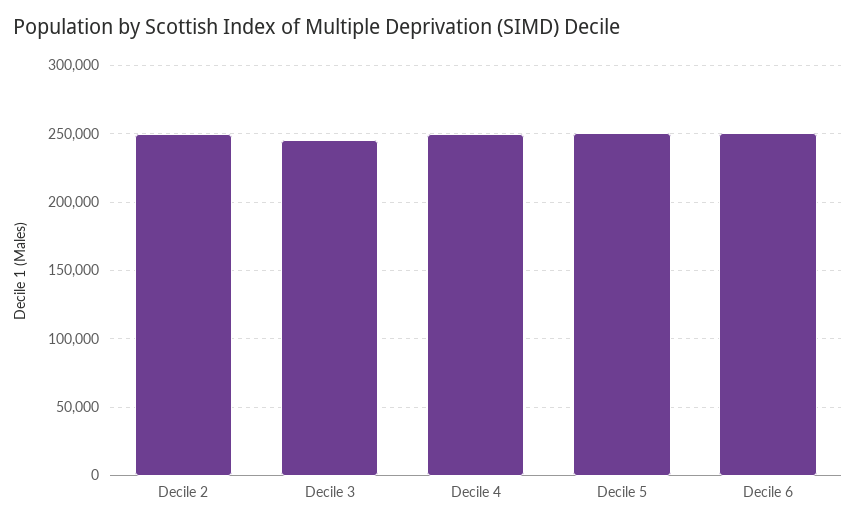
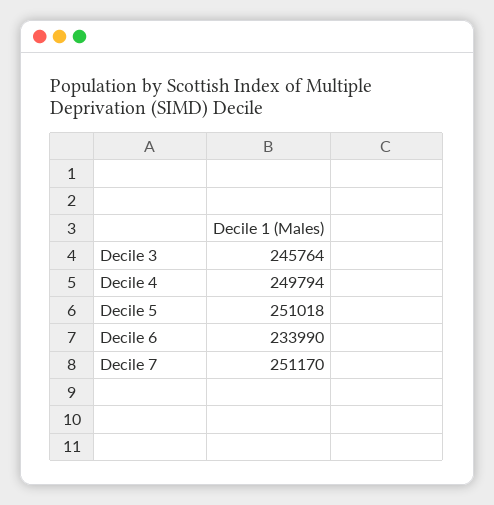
Decile 2: 250000 -> none
Decile 6: 250000 -> 233990
Decile 7: none -> 251170

